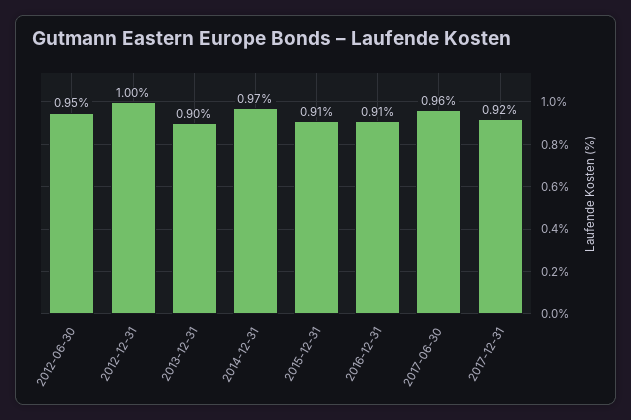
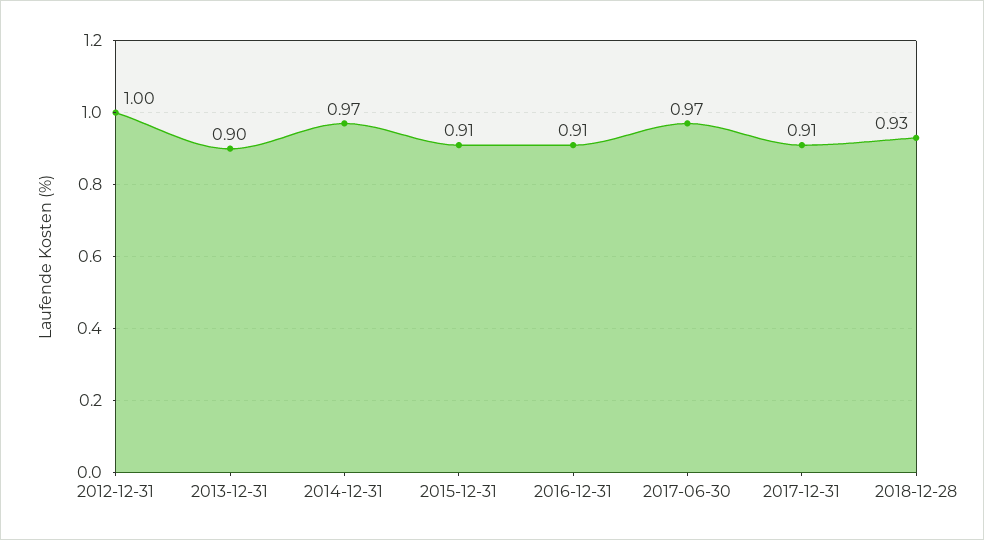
2012-06-30: 0.95 -> none
2017-06-30: 0.96 -> 0.97
2017-12-31: 0.92 -> 0.91
2018-12-28: none -> 0.93

